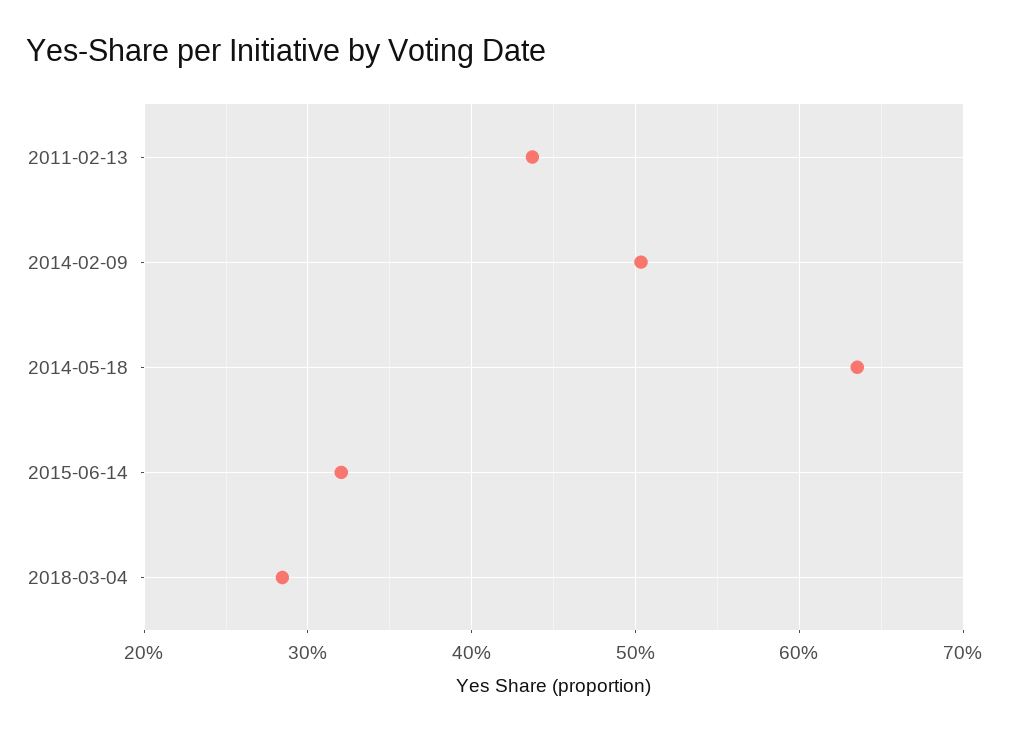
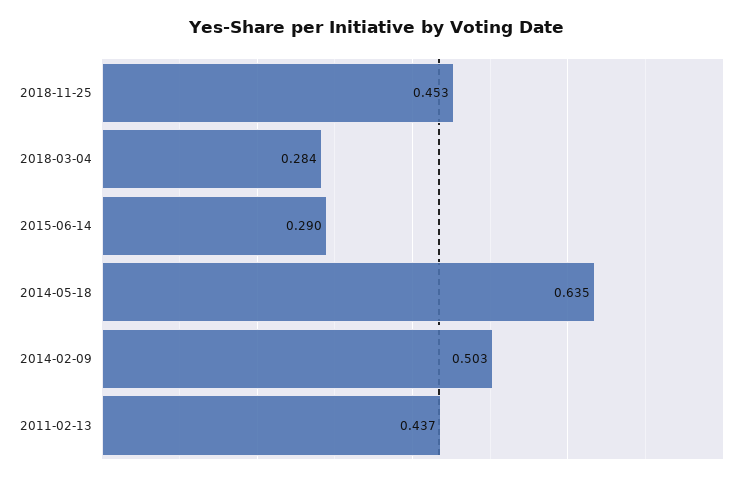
2015-06-14: 0.32 -> 0.29
2018-11-25: none -> 0.453

